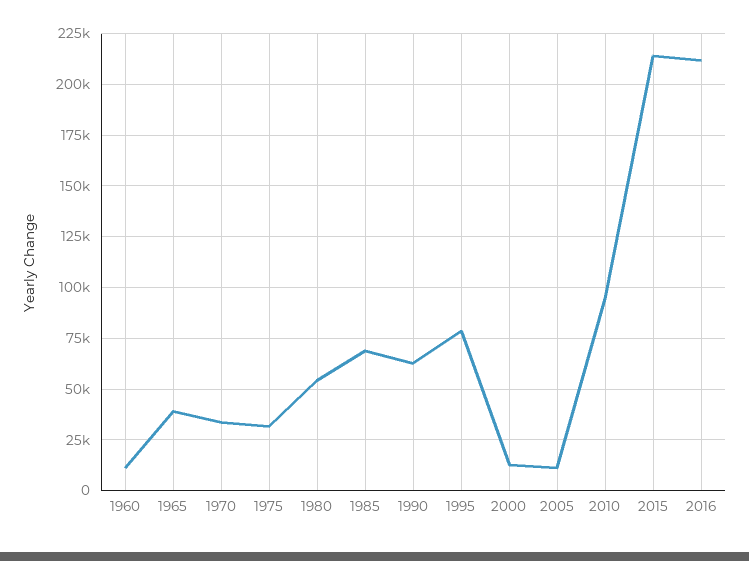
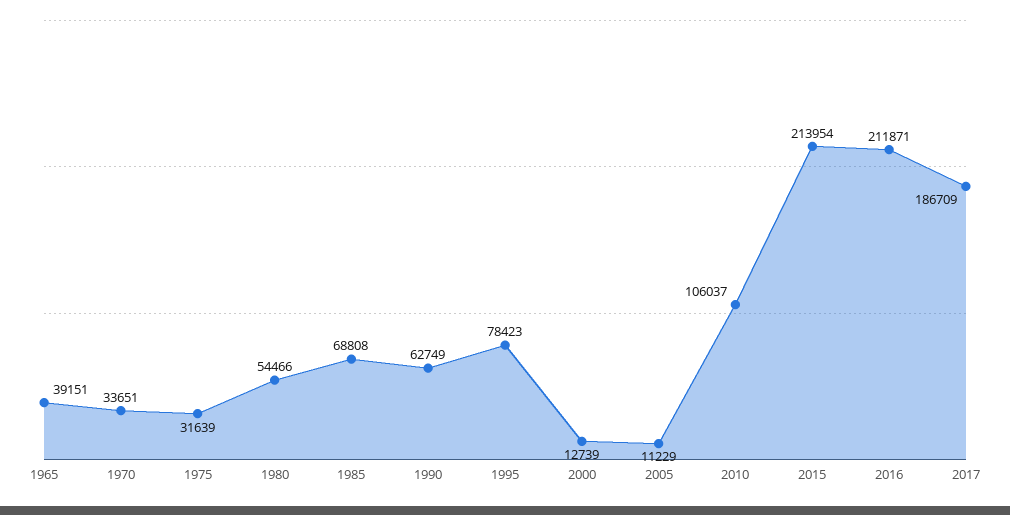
1960: 10000 -> none
2010: 95000 -> 106037
2017: none -> 186709

